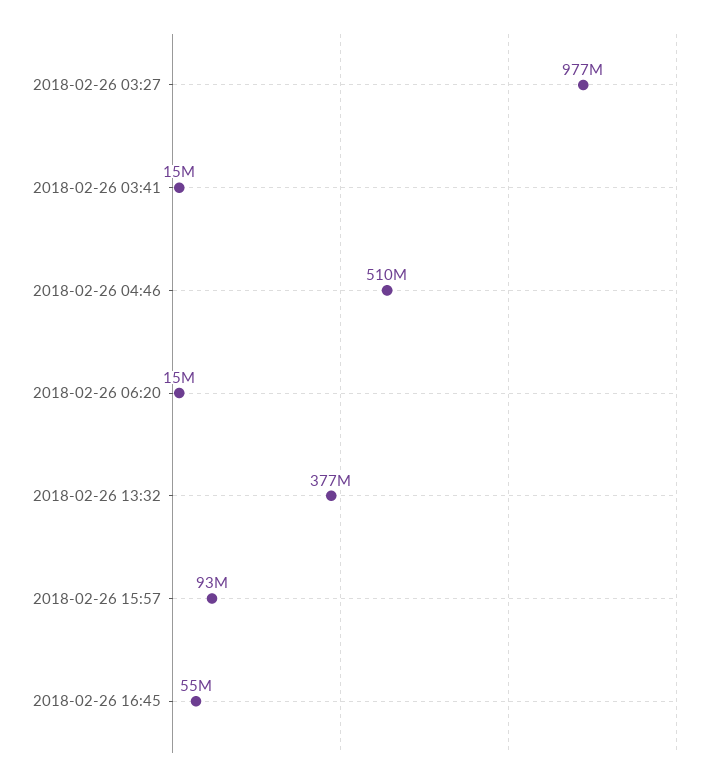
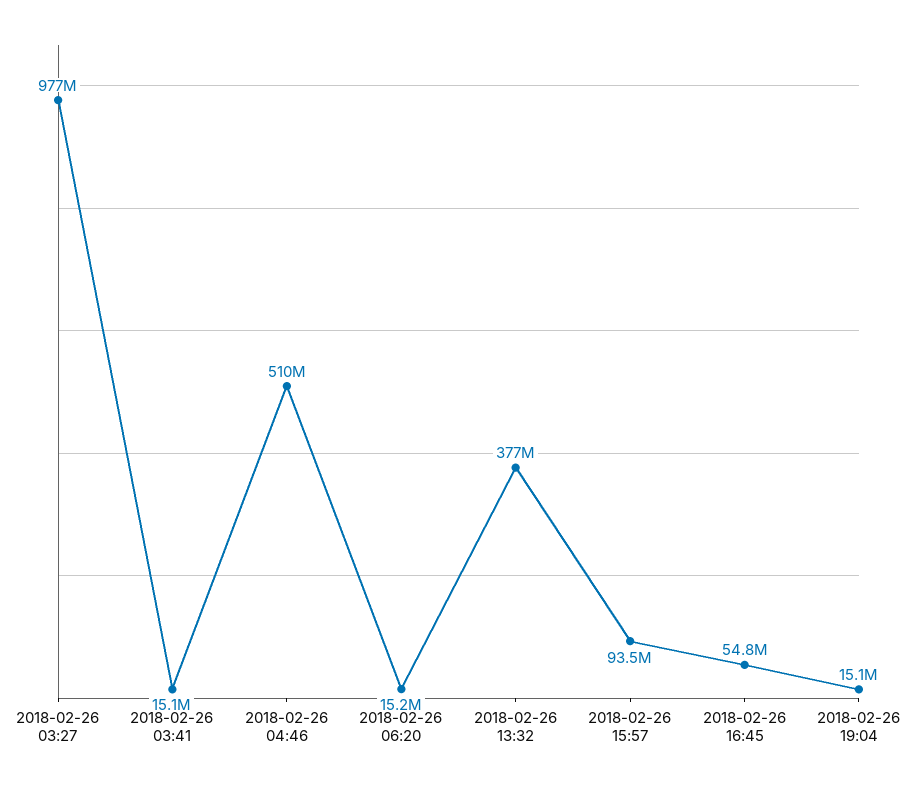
2018-02-26 19:04: none -> 15100000

